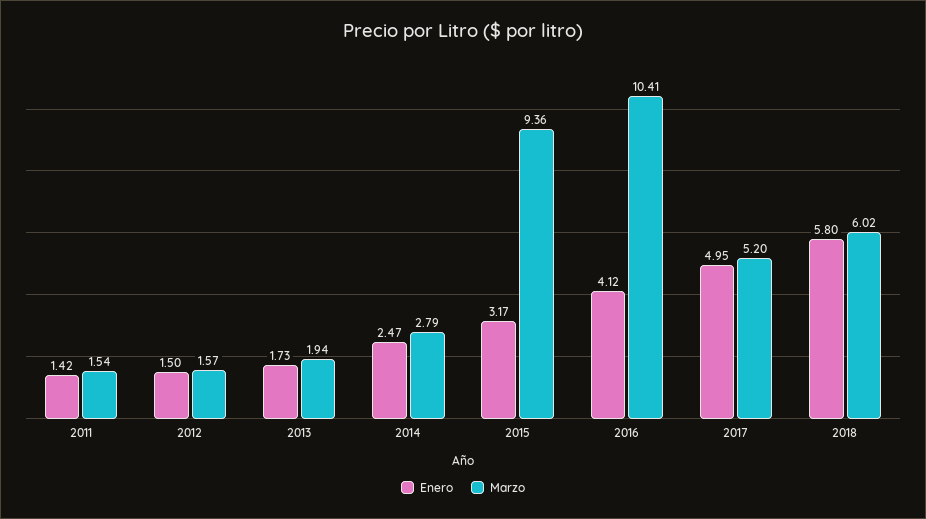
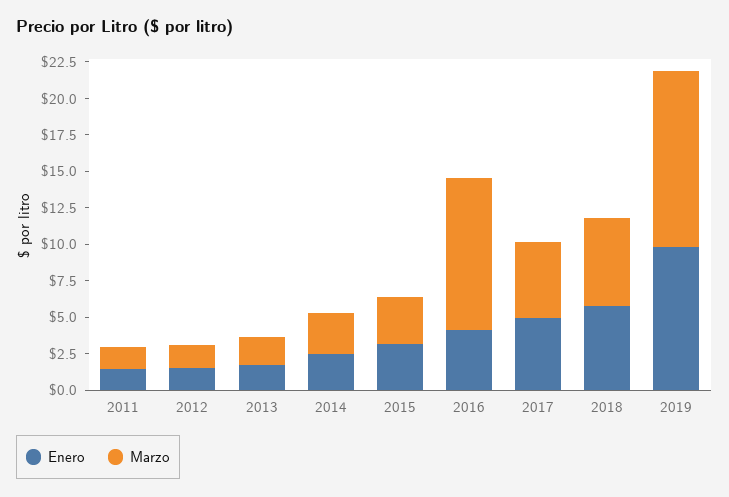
Marzo, 2015: 9.36 -> 2.5
Enero, 2019: none -> 10
Marzo, 2019: none -> 12.5

